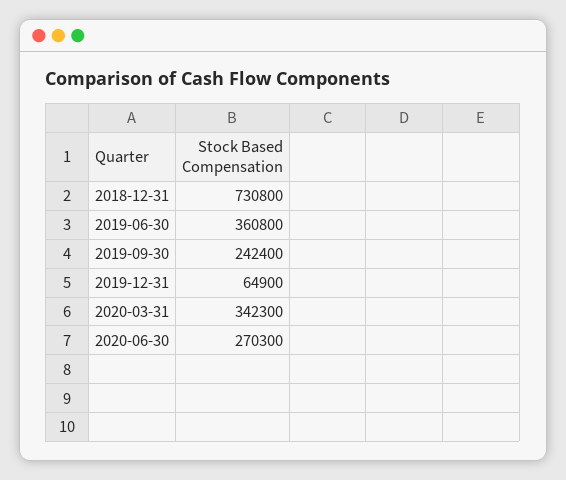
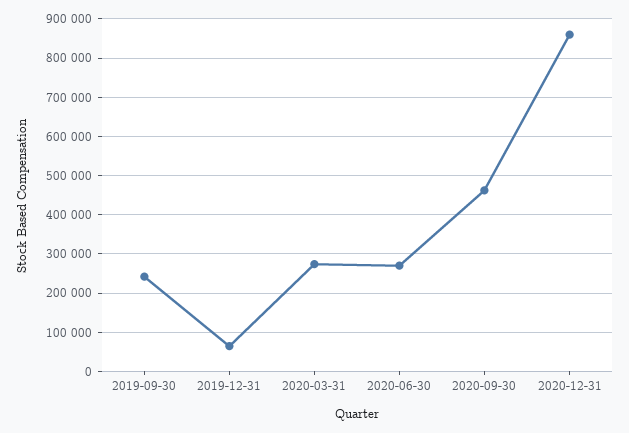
2018-12-31: 730800 -> none
2019-06-30: 360800 -> none
2020-03-31: 342300 -> 280000
2020-09-30: none -> 460000
2020-12-31: none -> 860000

